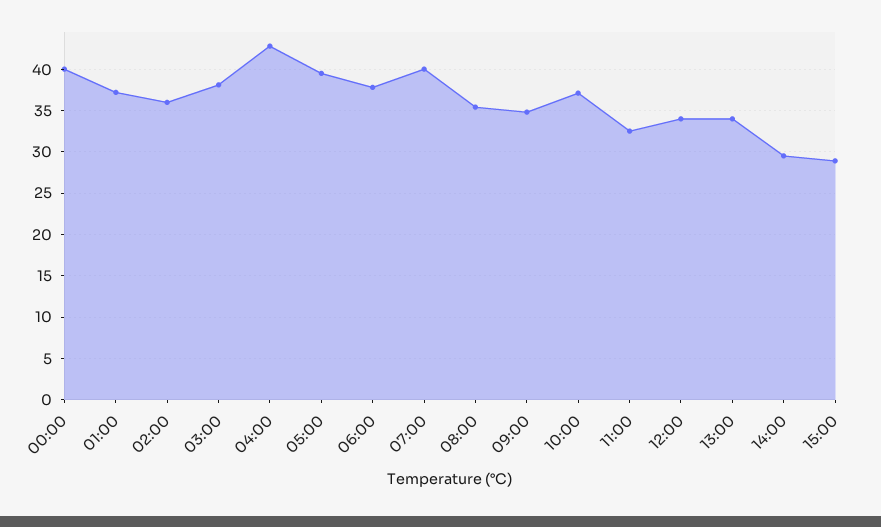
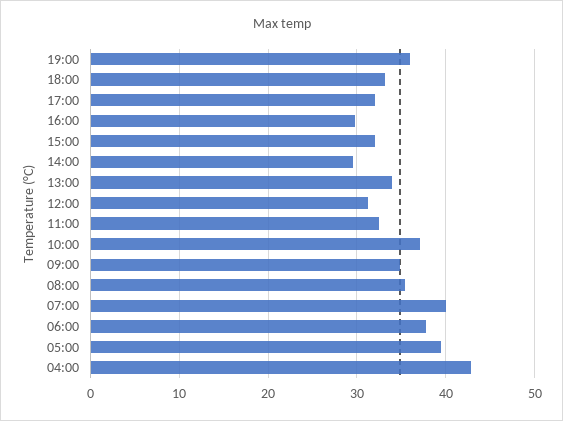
00:00: 40 -> none
01:00: 37 -> none
02:00: 36 -> none
03:00: 38 -> none
12:00: 34 -> 31
15:00: 29 -> 32
19:00: none -> 36
18:00: none -> 33
17:00: none -> 32
16:00: none -> 30

